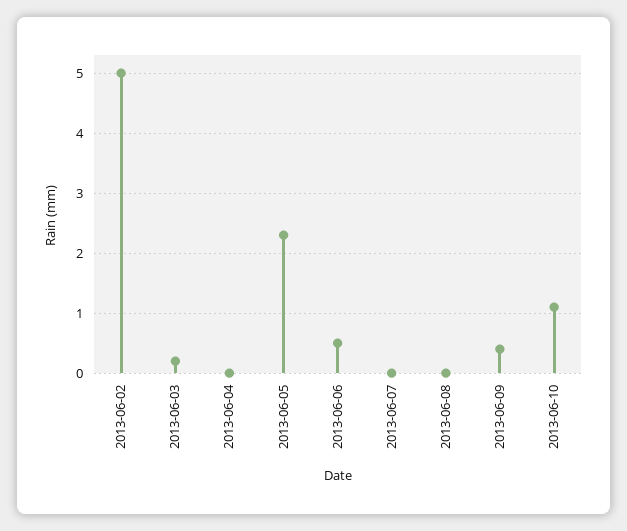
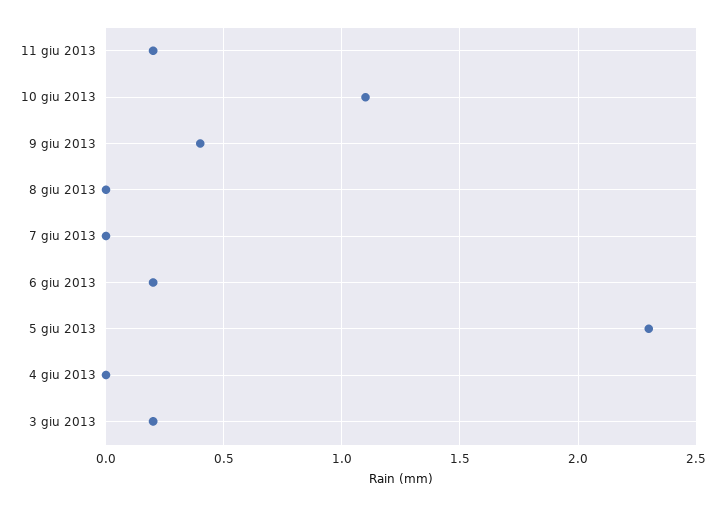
2013-06-02: 5 -> none
2013-06-06: 0.5 -> 0.2
11 giu 2013: none -> 0.2

